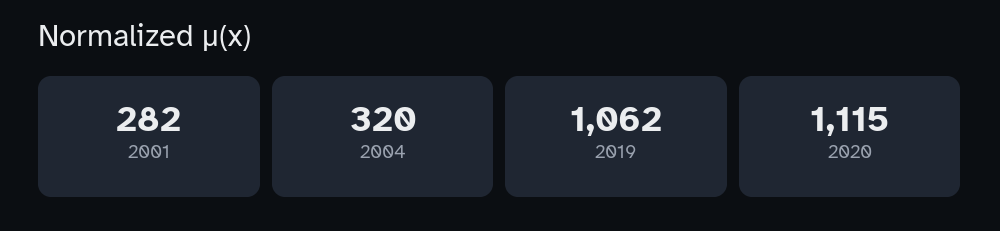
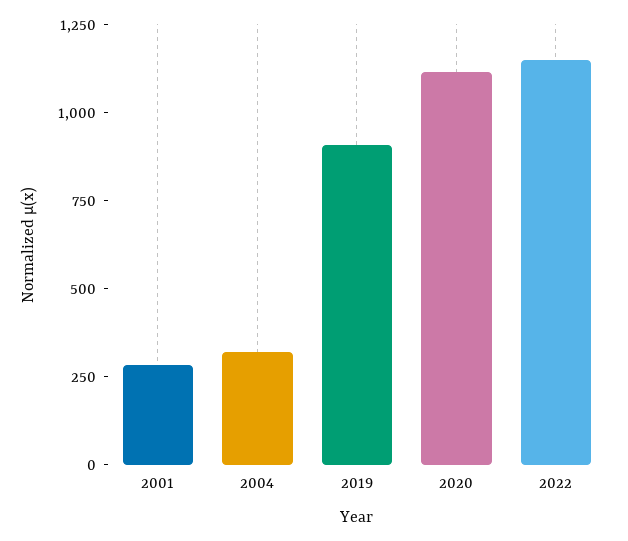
2019: 1062 -> 900
2022: none -> 1150

